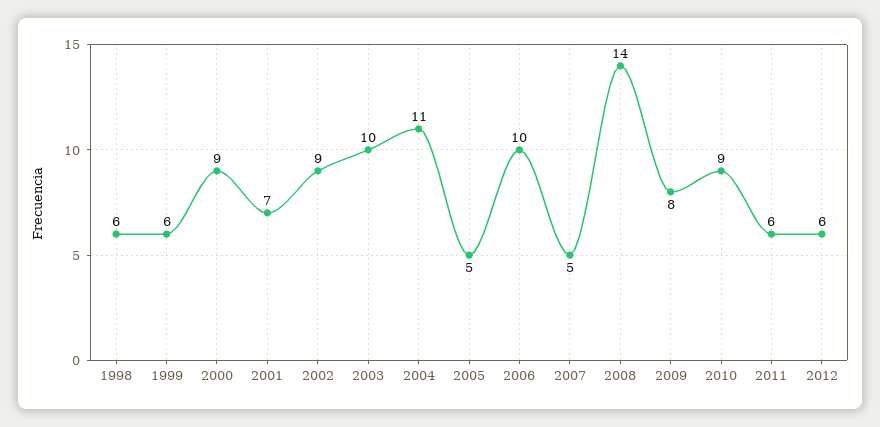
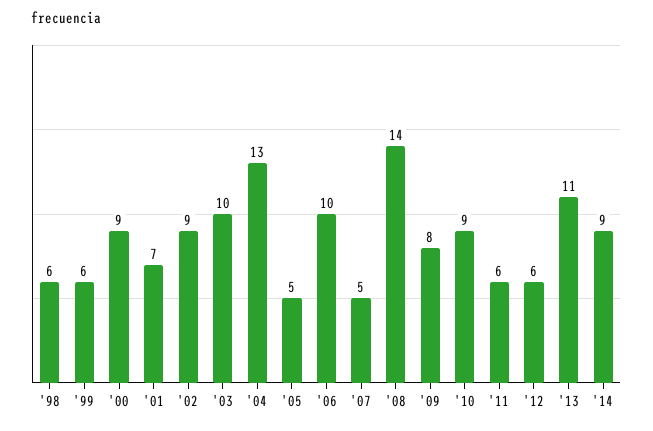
2004: 11 -> 13
'13: none -> 11
'14: none -> 9

